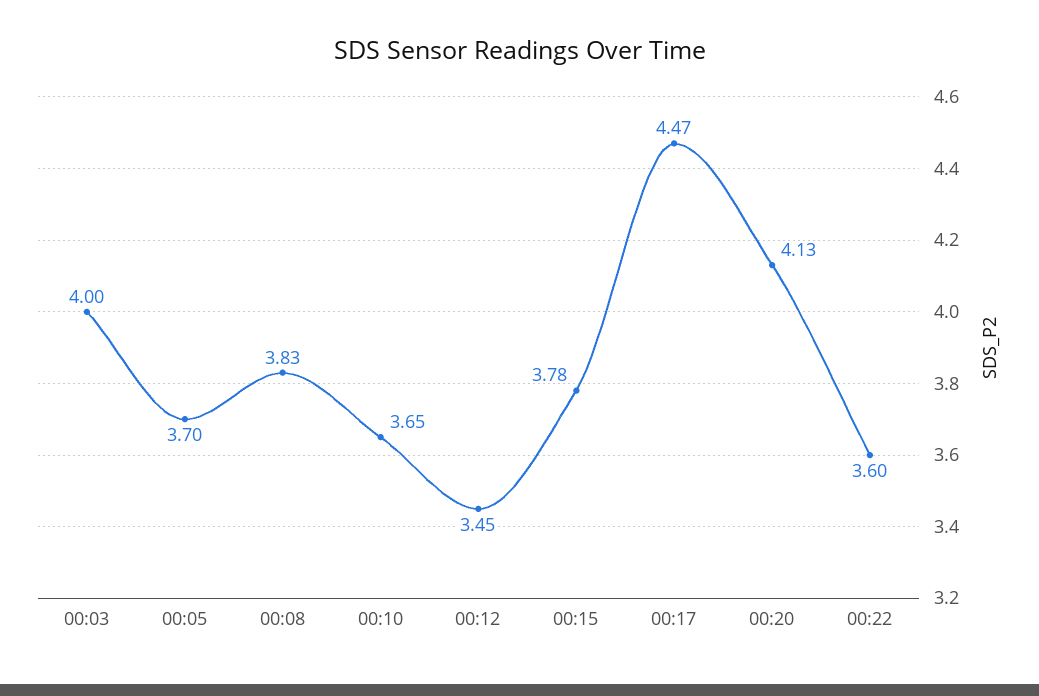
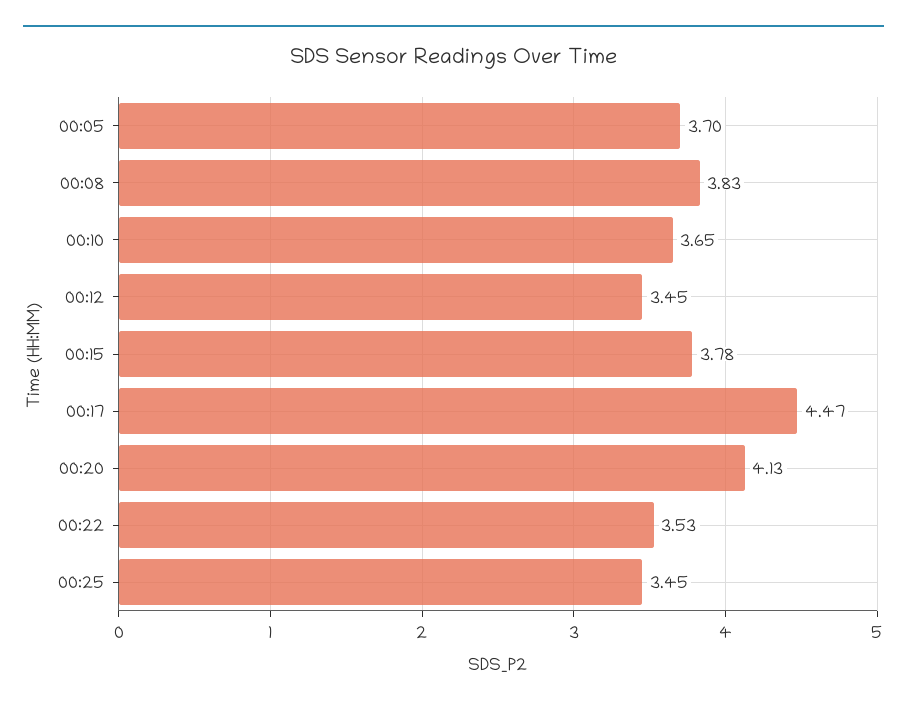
00:03: 4 -> none
00:22: 3.6 -> 3.53
00:25: none -> 3.45

